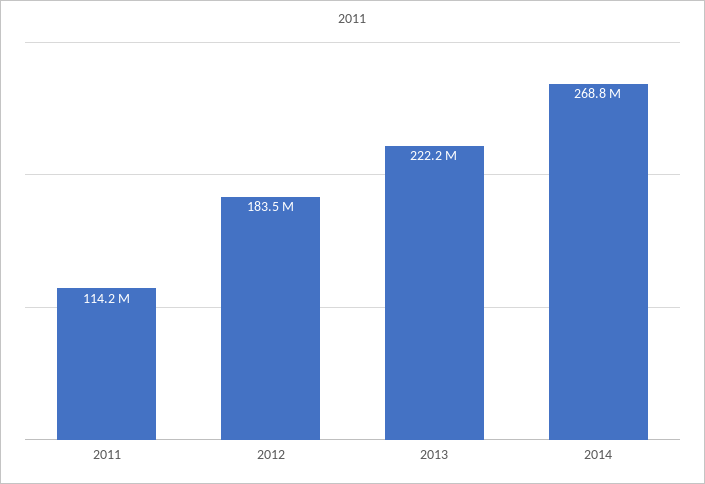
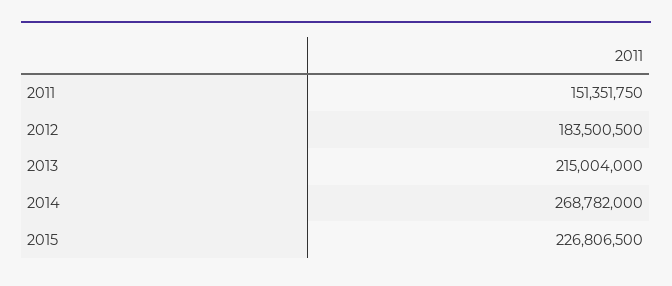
2011: 114200000 -> 151351750
2013: 222200000 -> 215004000
2015: none -> 226806500

